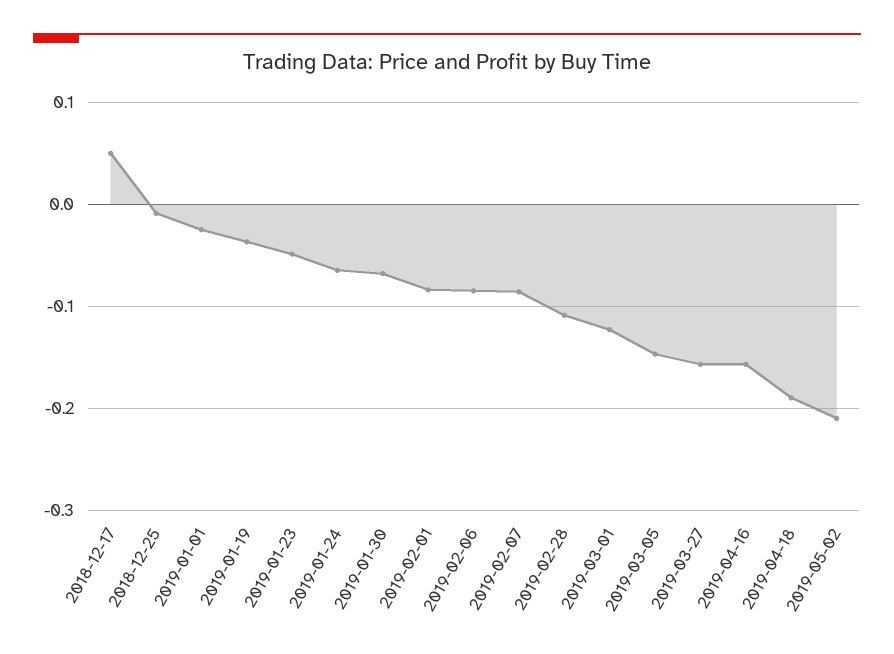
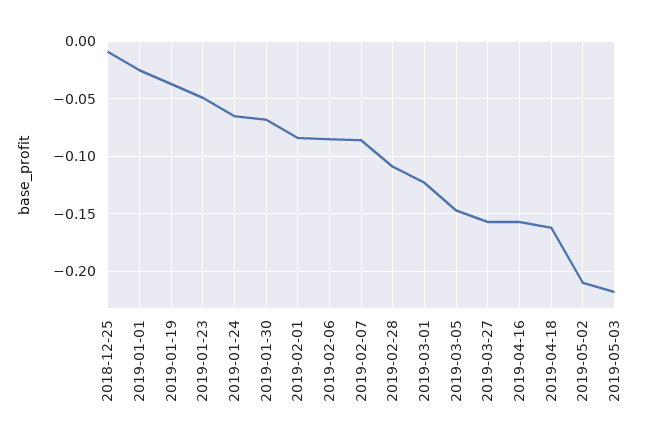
2018-12-17: 0.05 -> none
2019-04-18: -0.19 -> -0.16
2019-05-03: none -> -0.22

